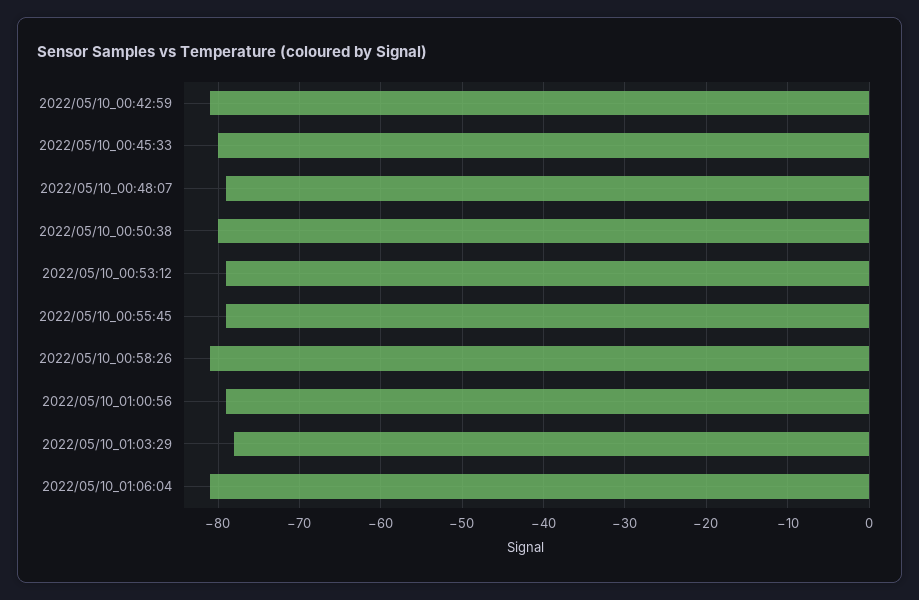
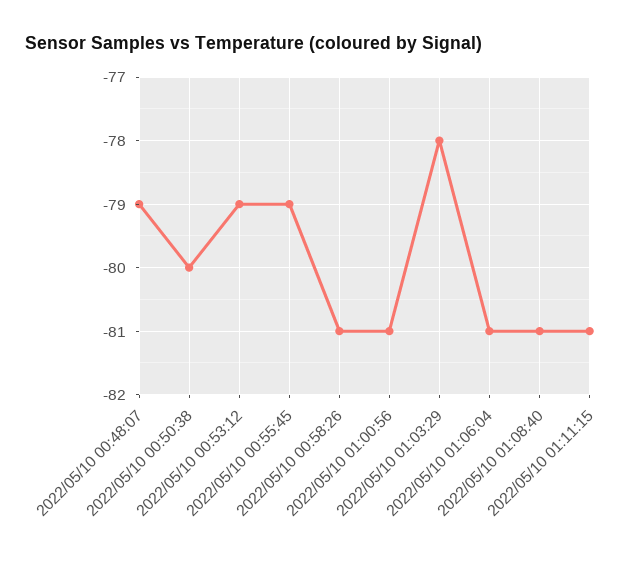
2022/05/10_00:42:59: -81 -> none
2022/05/10_00:45:33: -80 -> none
2022/05/10_01:00:56: -79 -> -81
2022/05/10 01:08:40: none -> -81
2022/05/10 01:11:15: none -> -81

